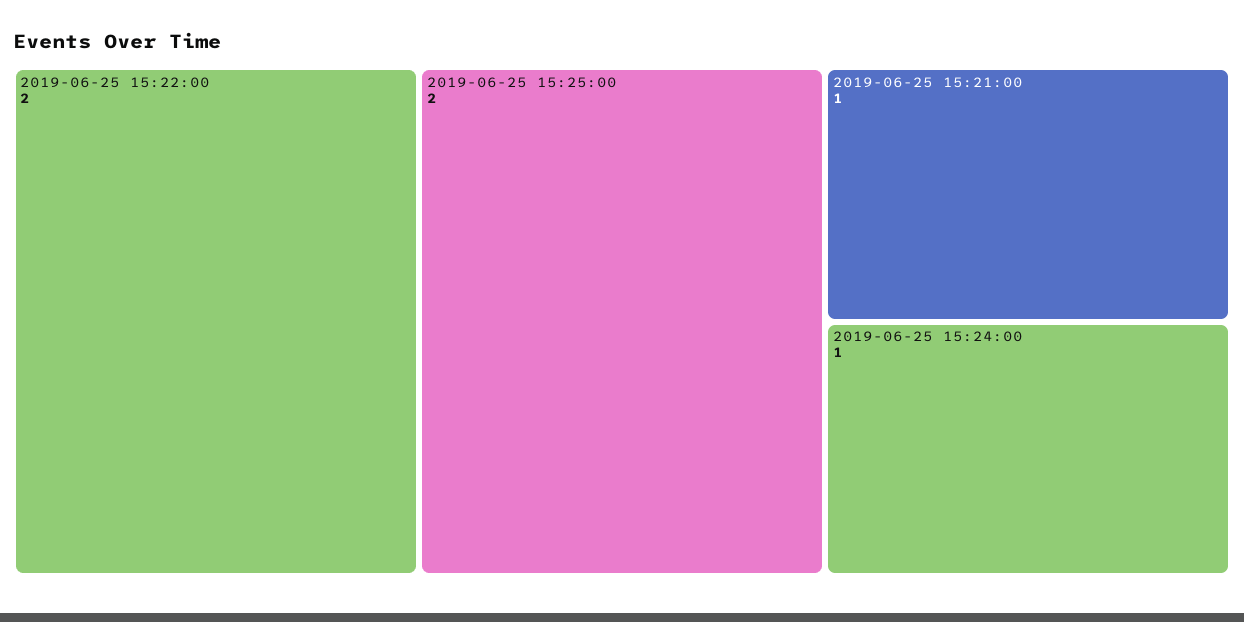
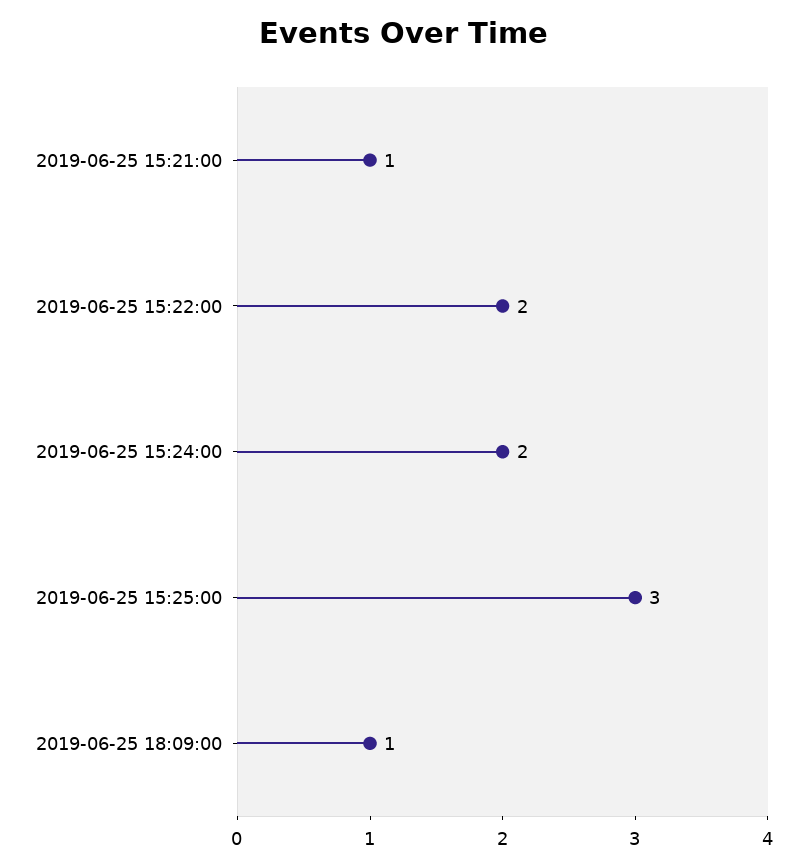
2019-06-25 15:25:00: 2 -> 3
2019-06-25 15:24:00: 1 -> 2
2019-06-25 18:09:00: none -> 1

